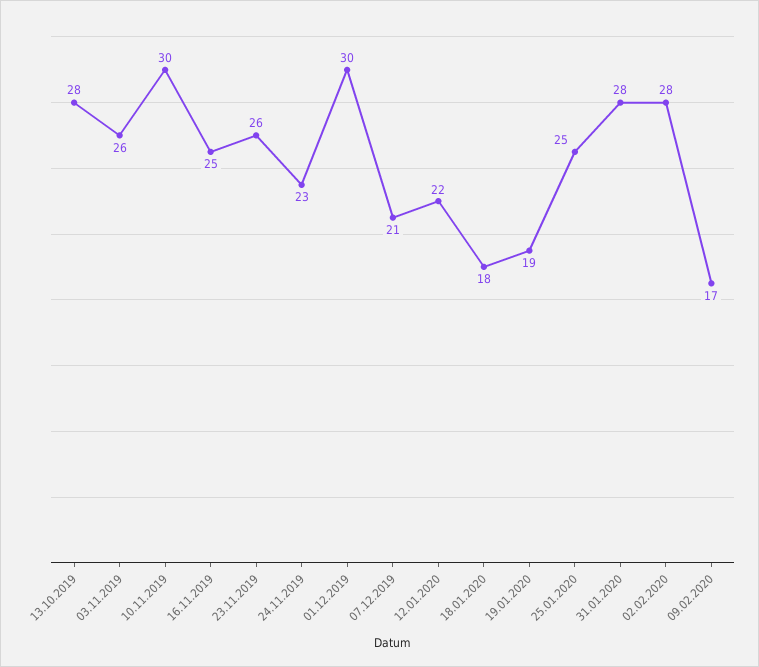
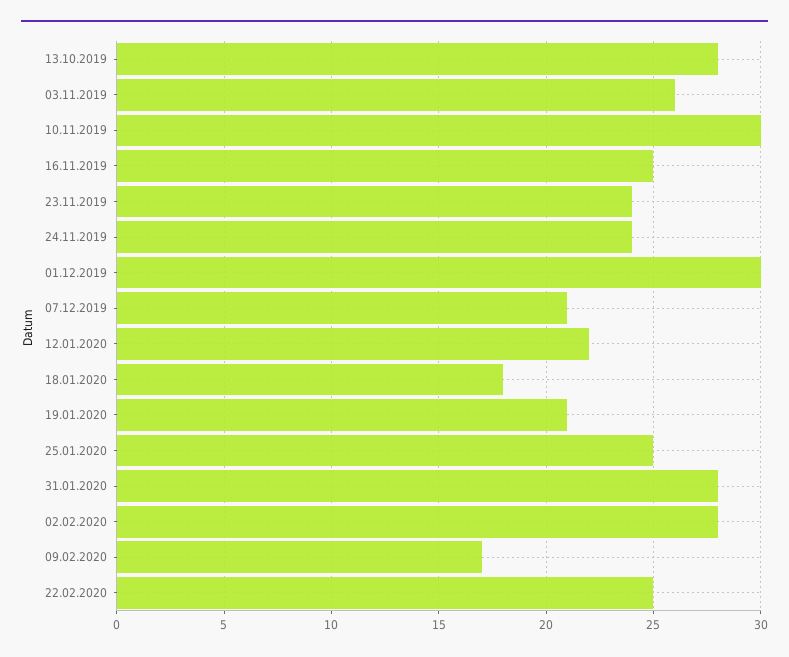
23.11.2019: 26 -> 24
24.11.2019: 23 -> 24
19.01.2020: 19 -> 21
22.02.2020: none -> 25

